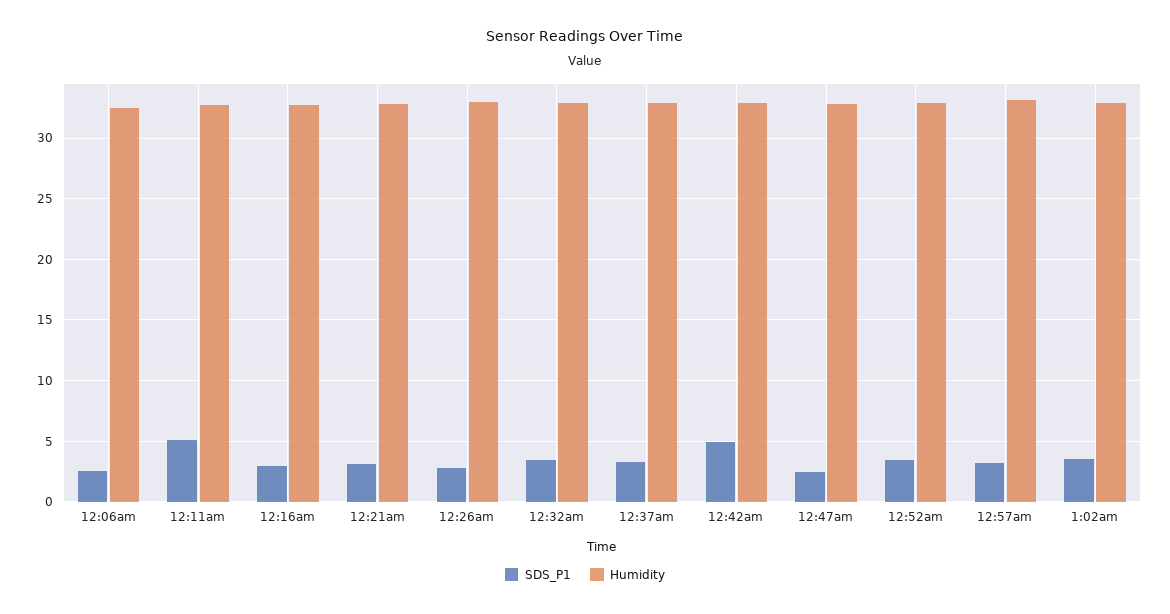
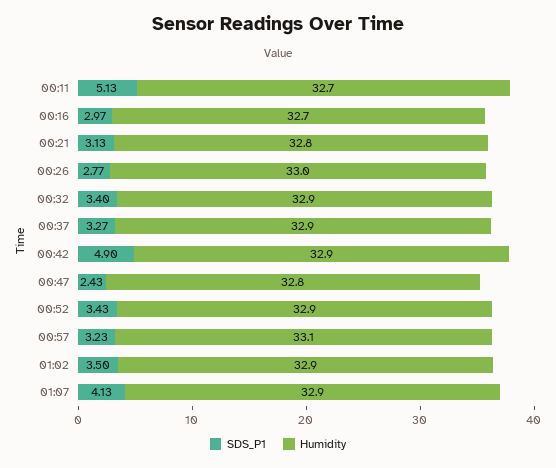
SDS_P1, 12:06am: 2.5 -> none
Humidity, 12:06am: 32.5 -> none
SDS_P1, 01:07: none -> 4.13
Humidity, 01:07: none -> 32.9

